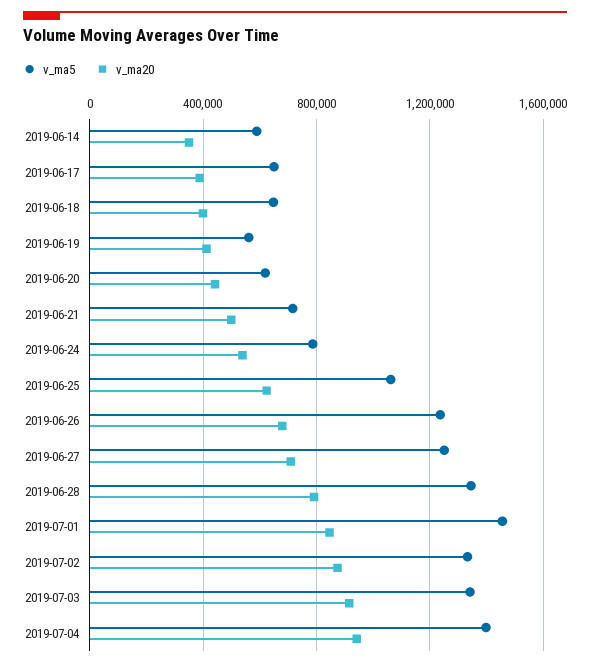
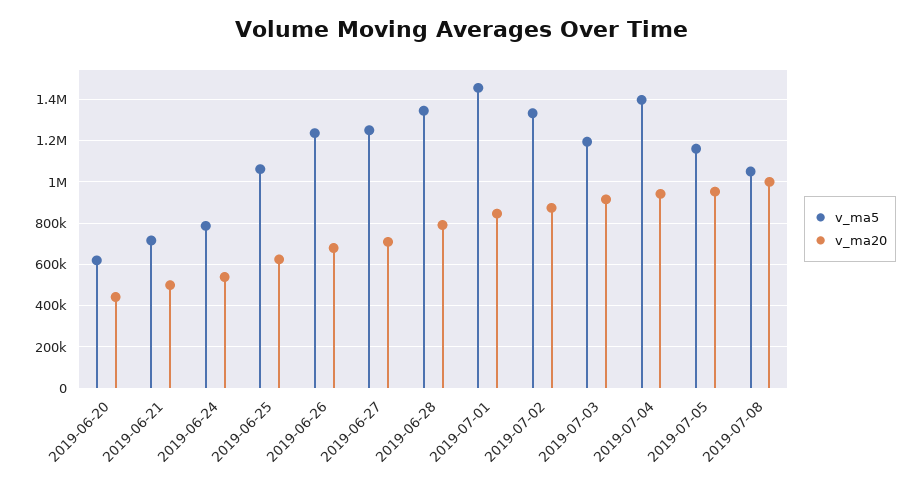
v_ma5, 2019-06-14: 600000 -> none
v_ma20, 2019-06-14: 350000 -> none
v_ma5, 2019-06-17: 650000 -> none
v_ma20, 2019-06-17: 400000 -> none
v_ma5, 2019-06-18: 650000 -> none
v_ma20, 2019-06-18: 400000 -> none
v_ma5, 2019-06-19: 550000 -> none
v_ma20, 2019-06-19: 400000 -> none
v_ma5, 2019-07-03: 1350000 -> 1200000
v_ma5, 2019-07-05: none -> 1150000
v_ma20, 2019-07-05: none -> 950000
v_ma5, 2019-07-08: none -> 1050000
v_ma20, 2019-07-08: none -> 1000000

